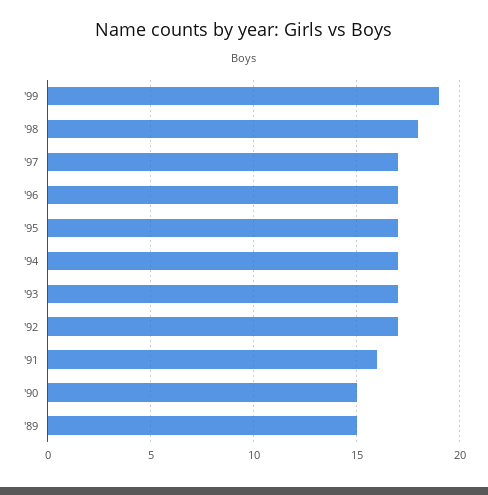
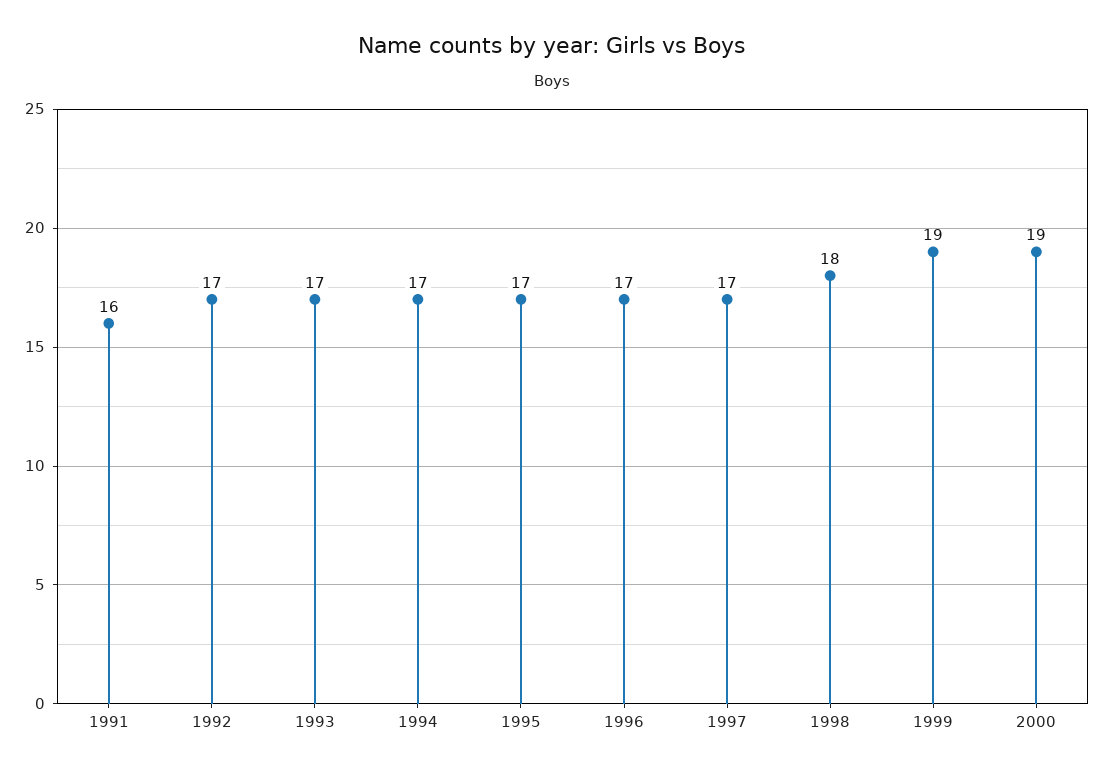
'90: 15 -> none
'89: 15 -> none
2000: none -> 19

